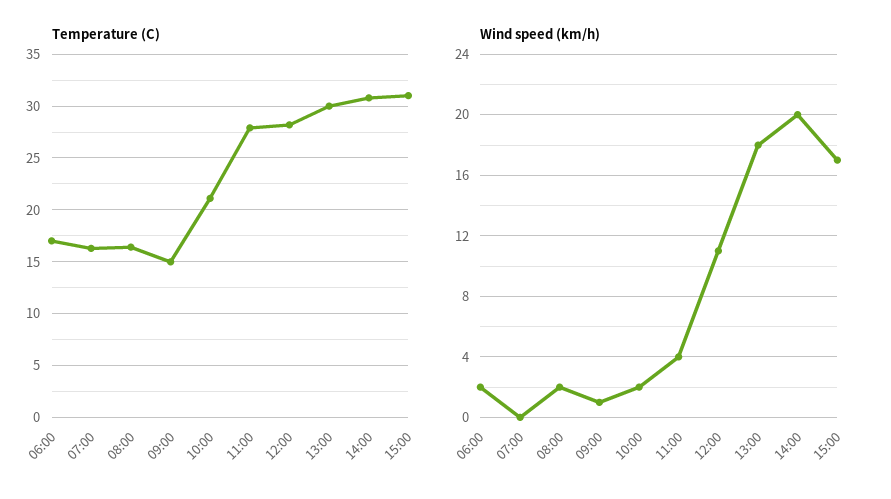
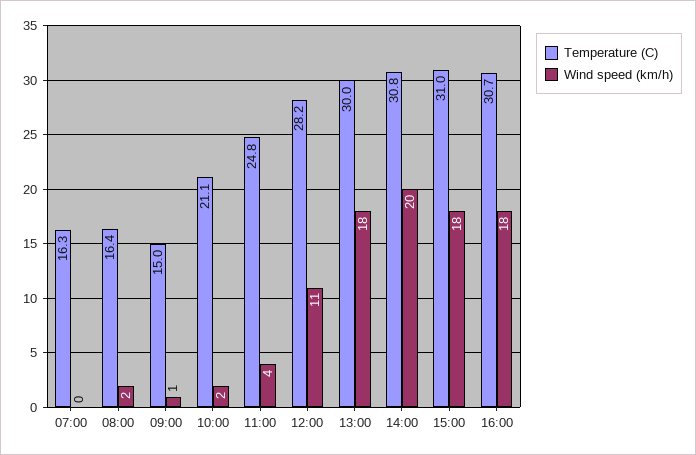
Temperature (C), 06:00: 17 -> none
Temperature (C), 11:00: 28 -> 24.8
Wind speed (km/h), 06:00: 2 -> none
Wind speed (km/h), 15:00: 17 -> 18
Temperature (C), 16:00: none -> 30.7
Wind speed (km/h), 16:00: none -> 18

